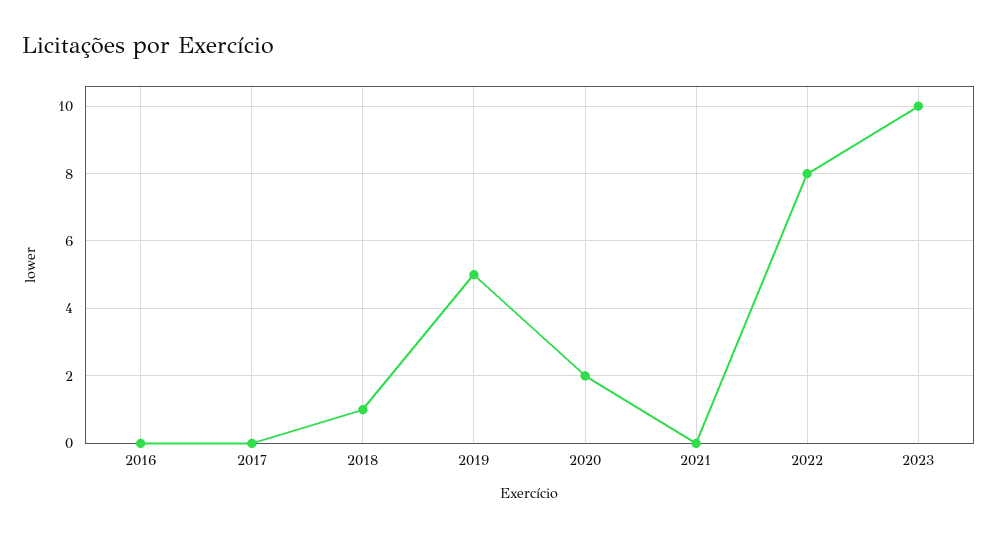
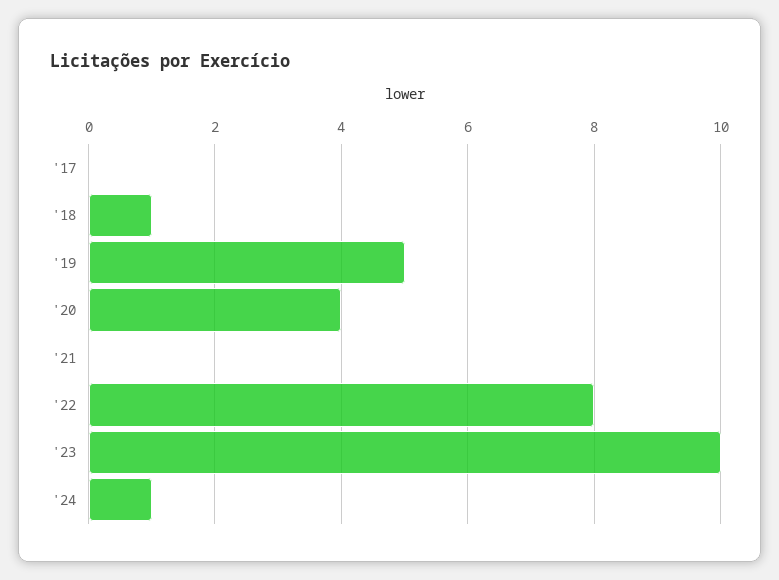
2016: 0 -> none
2020: 2 -> 4
'24: none -> 1

